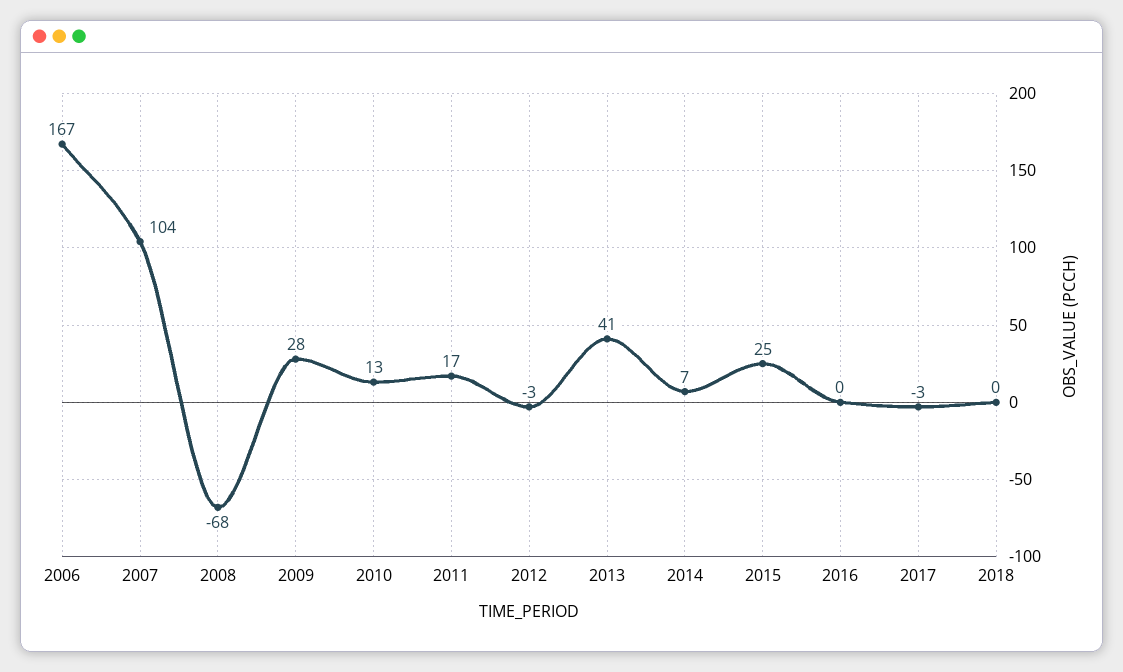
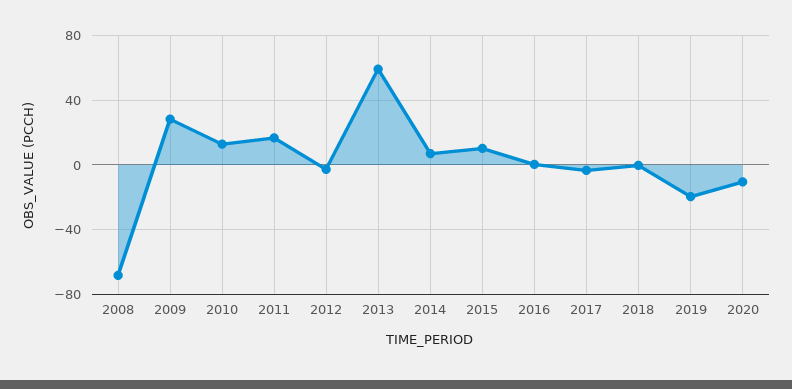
2006: 167 -> none
2007: 104 -> none
2013: 41 -> 60
2015: 25 -> 10
2019: none -> -20
2020: none -> -10

